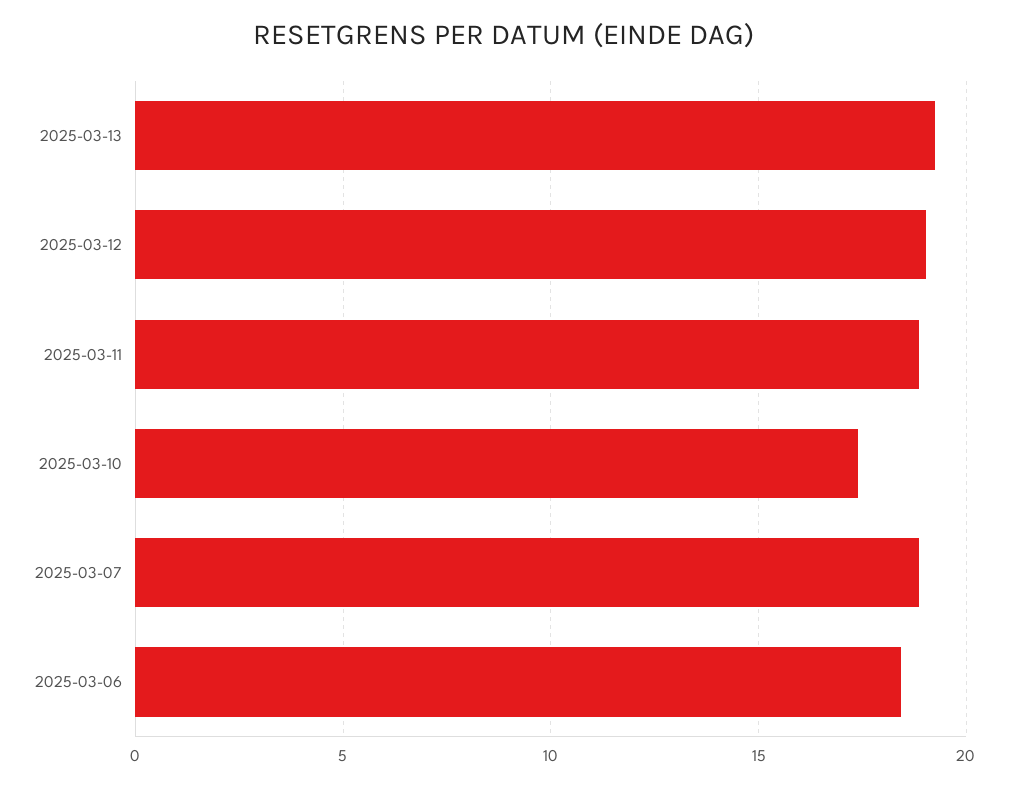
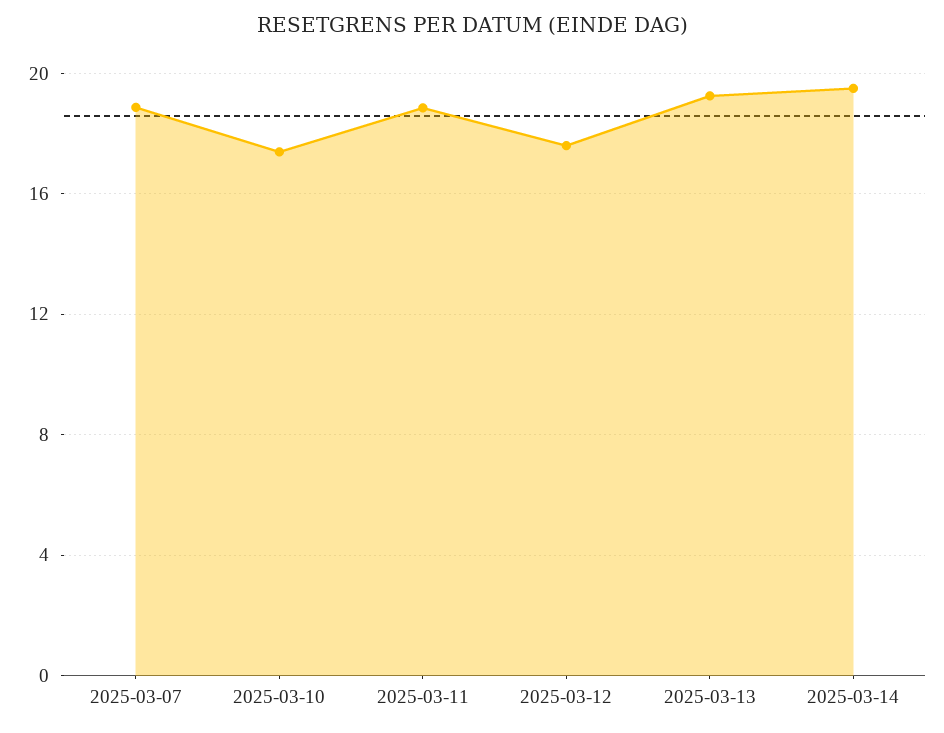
2025-03-12: 19 -> 17.5
2025-03-06: 18.5 -> none
2025-03-14: none -> 19.5

